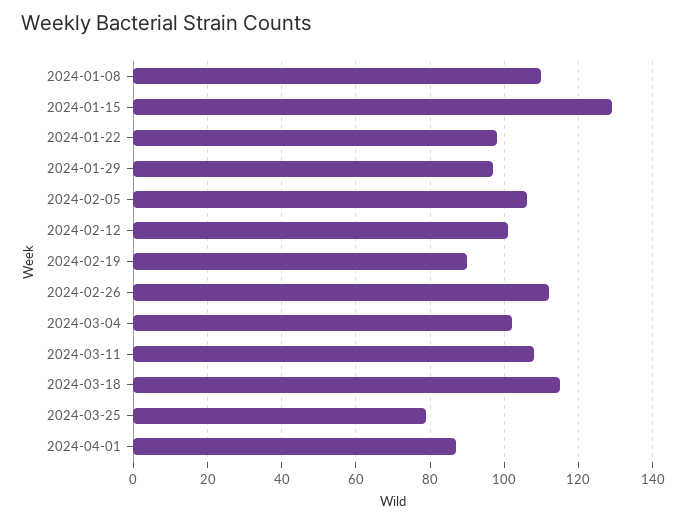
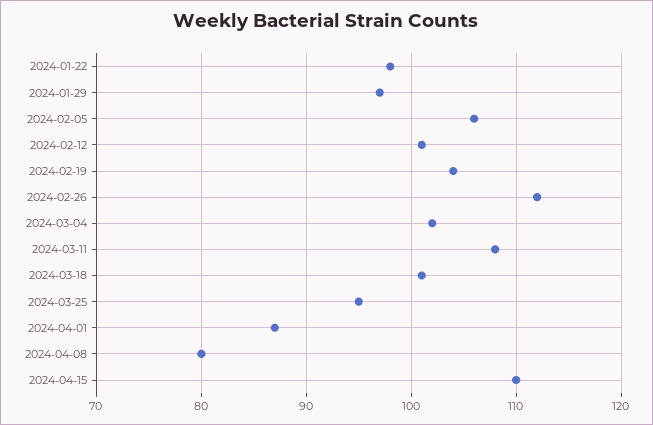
2024-01-08: 110 -> none
2024-01-15: 130 -> none
2024-02-19: 90 -> 104
2024-03-18: 115 -> 101
2024-03-25: 80 -> 95
2024-04-08: none -> 80
2024-04-15: none -> 110

